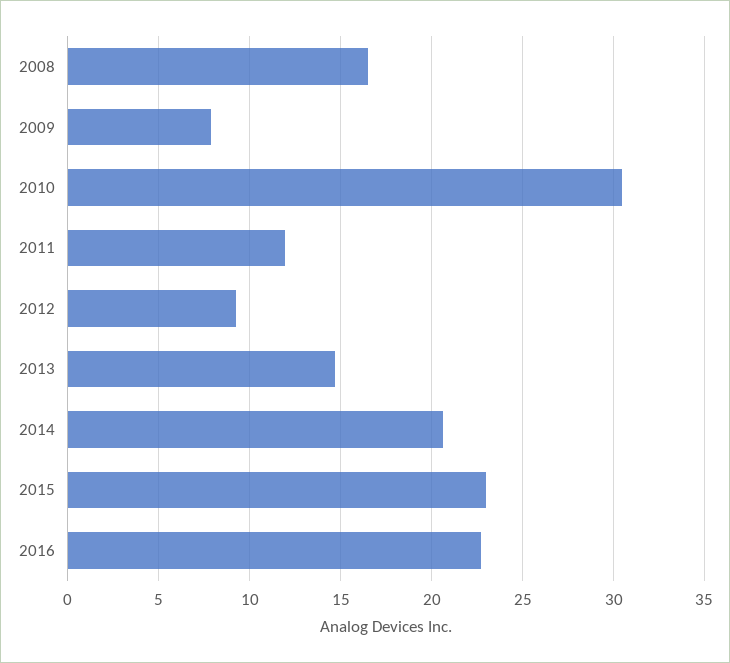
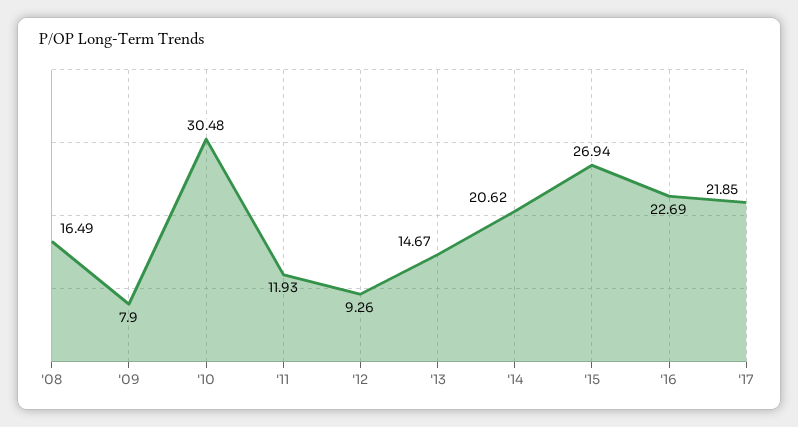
2015: 23 -> 26.94
'17: none -> 21.85

